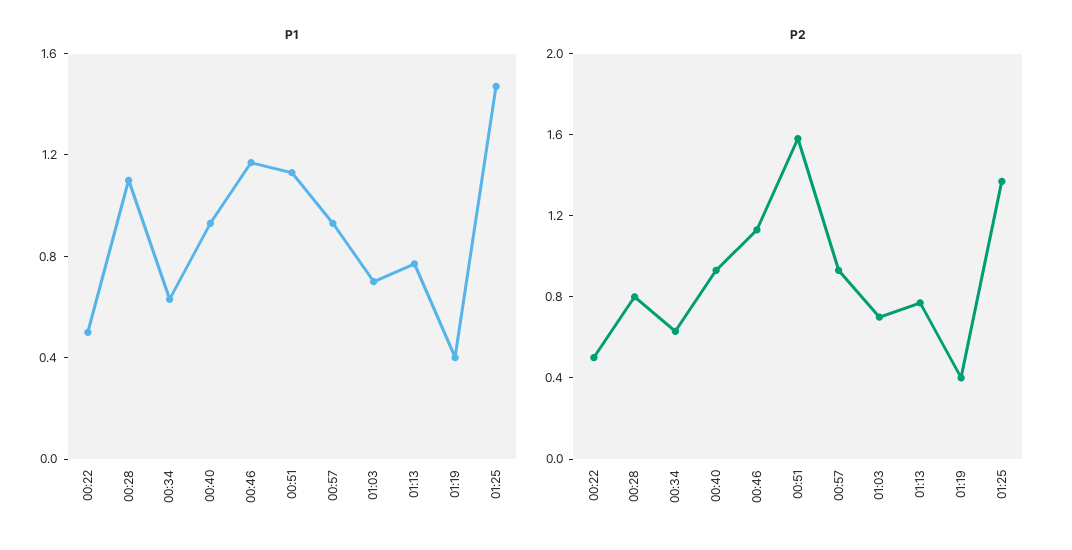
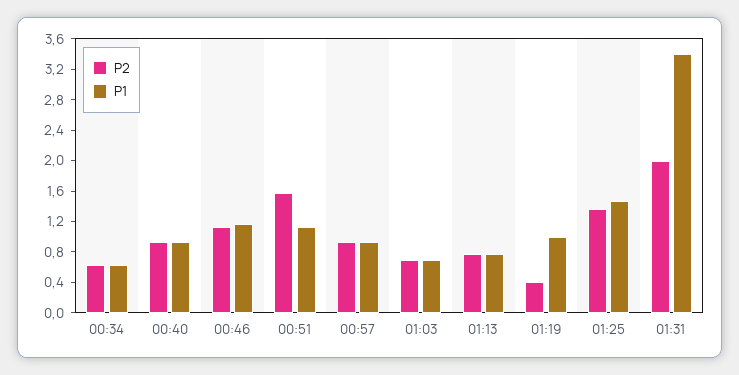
P1, 00:22: 0.5 -> none
P1, 00:28: 1.1 -> none
P1, 01:19: 0.4 -> 1
P2, 00:22: 0.5 -> none
P2, 00:28: 0.8 -> none
P2, 01:31: none -> 2
P1, 01:31: none -> 3.4

